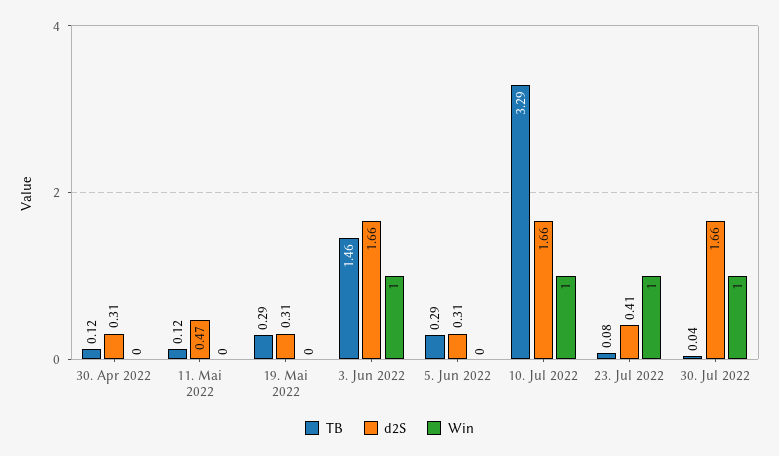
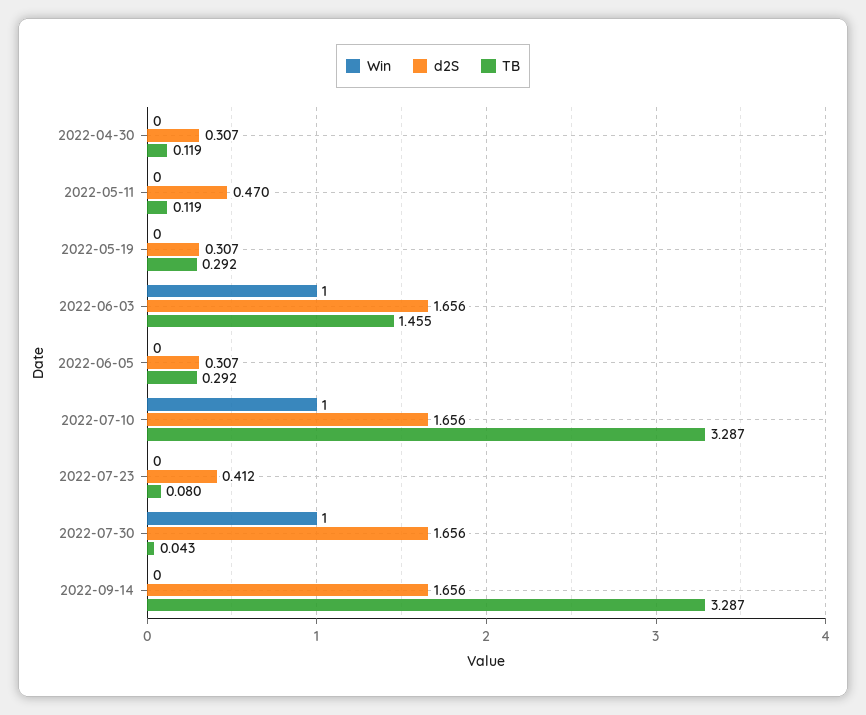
Win, 23. Jul 2022: 1 -> 0
Win, 2022-09-14: none -> 0
d2S, 2022-09-14: none -> 1.656
TB, 2022-09-14: none -> 3.287

